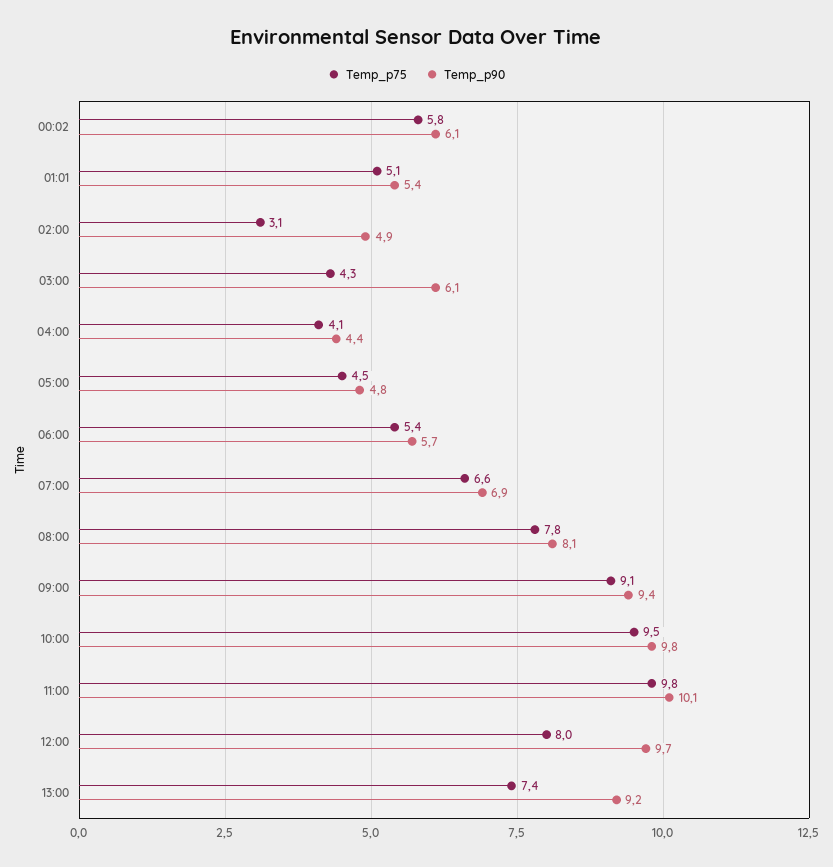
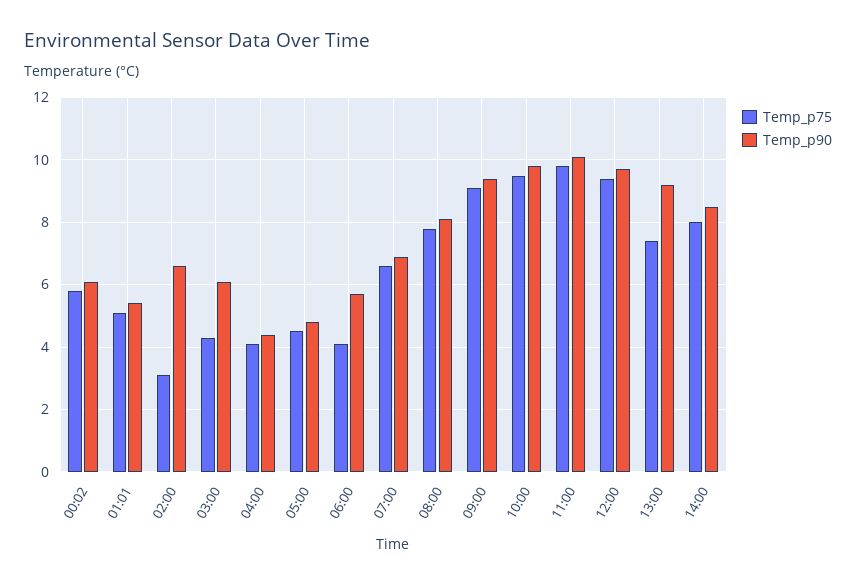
Temp_p90, 02:00: 4.9 -> 6.5
Temp_p75, 06:00: 5.4 -> 4
Temp_p75, 12:00: 8 -> 9.5
Temp_p75, 14:00: none -> 8
Temp_p90, 14:00: none -> 8.5

